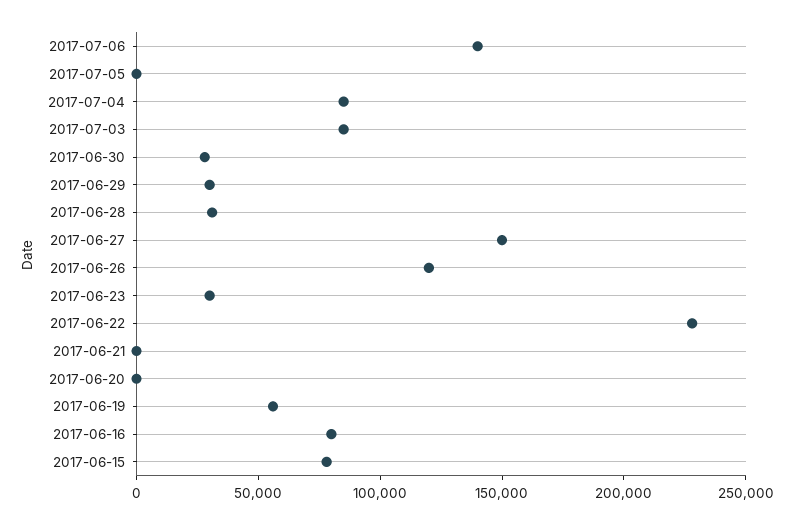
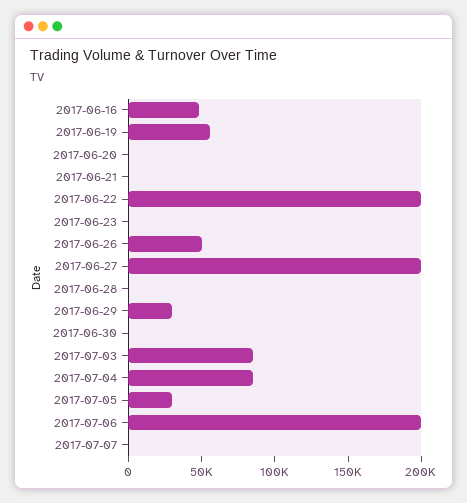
2017-07-06: 140000 -> 200000
2017-07-05: 0 -> 30000
2017-06-30: 30000 -> 0
2017-06-28: 30000 -> 0
2017-06-27: 150000 -> 200000
2017-06-26: 120000 -> 50000
2017-06-23: 30000 -> 0
2017-06-22: 230000 -> 200000
2017-06-16: 80000 -> 50000
2017-06-15: 80000 -> none
2017-07-07: none -> 0

